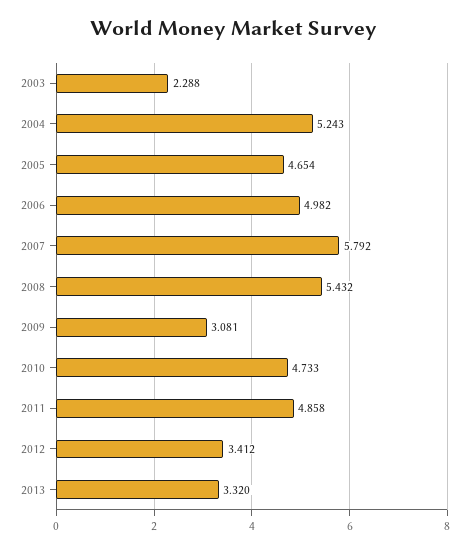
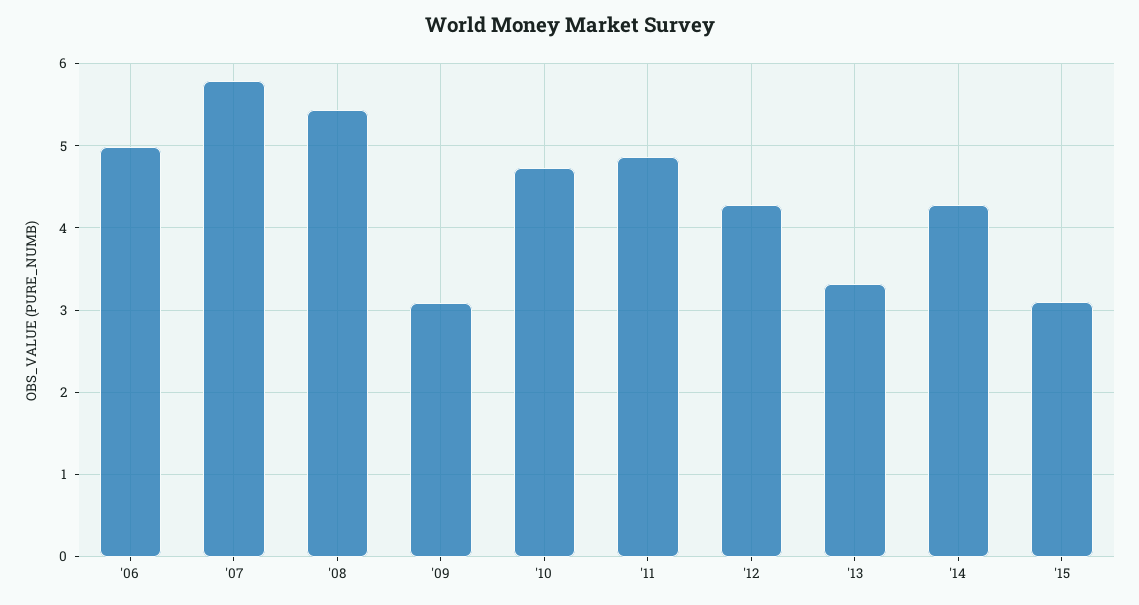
2003: 2.288 -> none
2004: 5.243 -> none
2005: 4.654 -> none
2012: 3.412 -> 4.3
'14: none -> 4.3
'15: none -> 3.1

